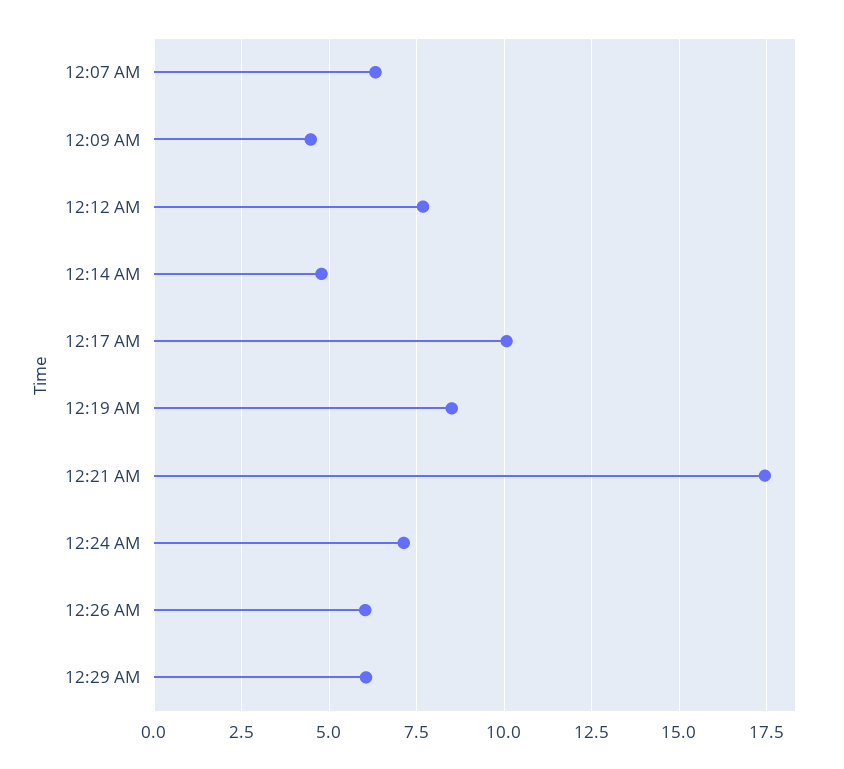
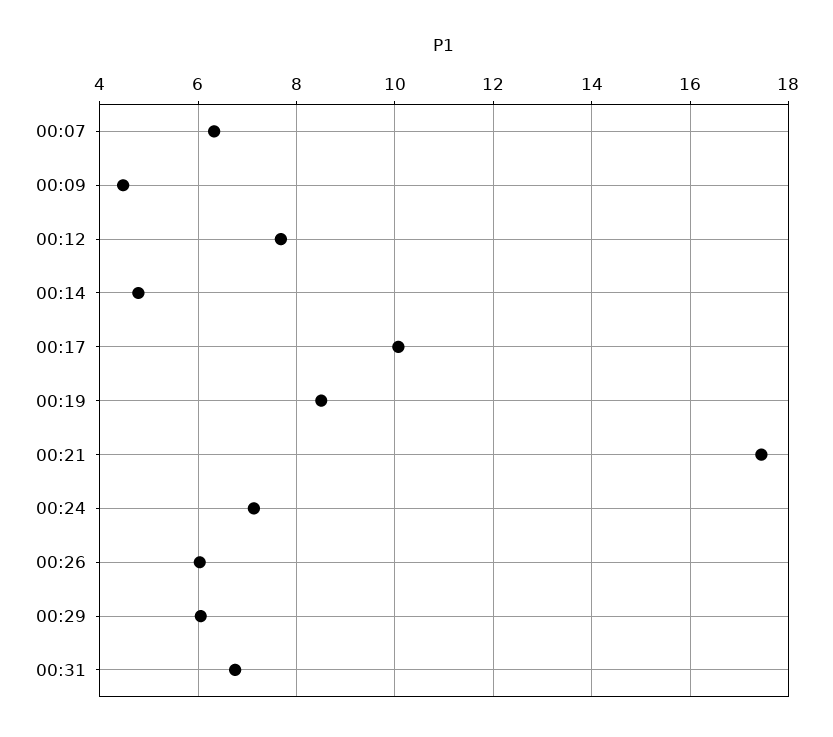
00:31: none -> 6.8

